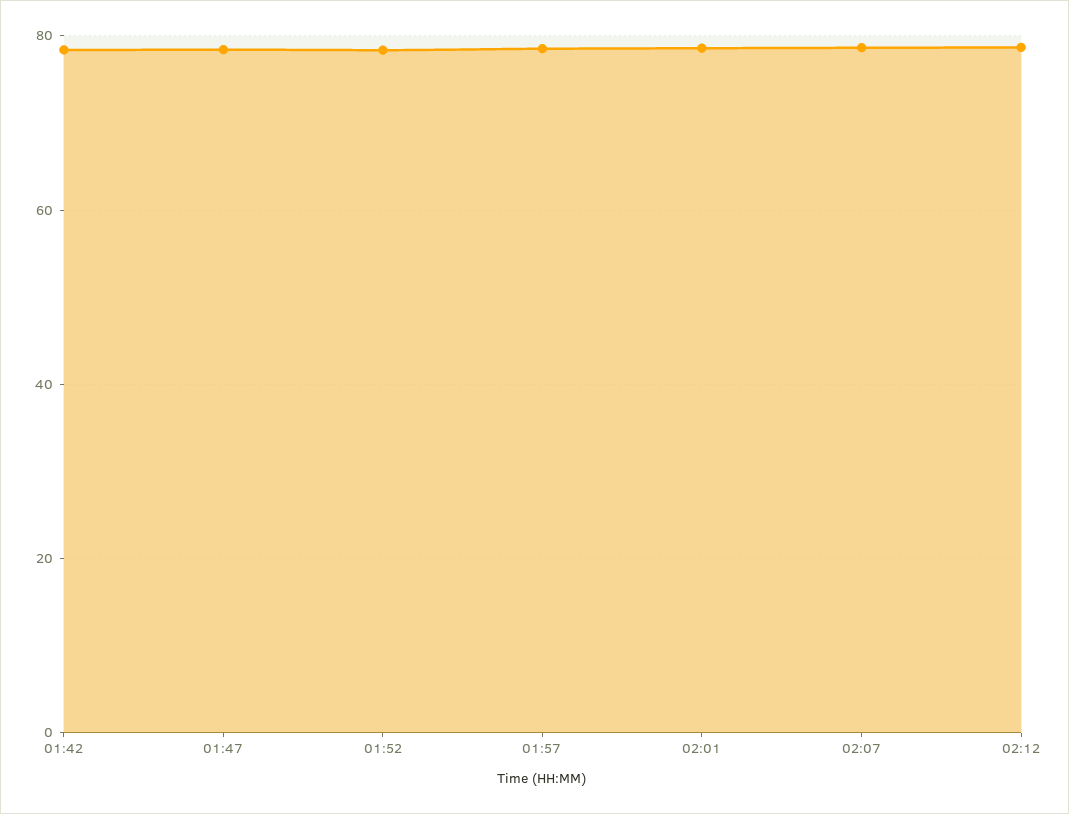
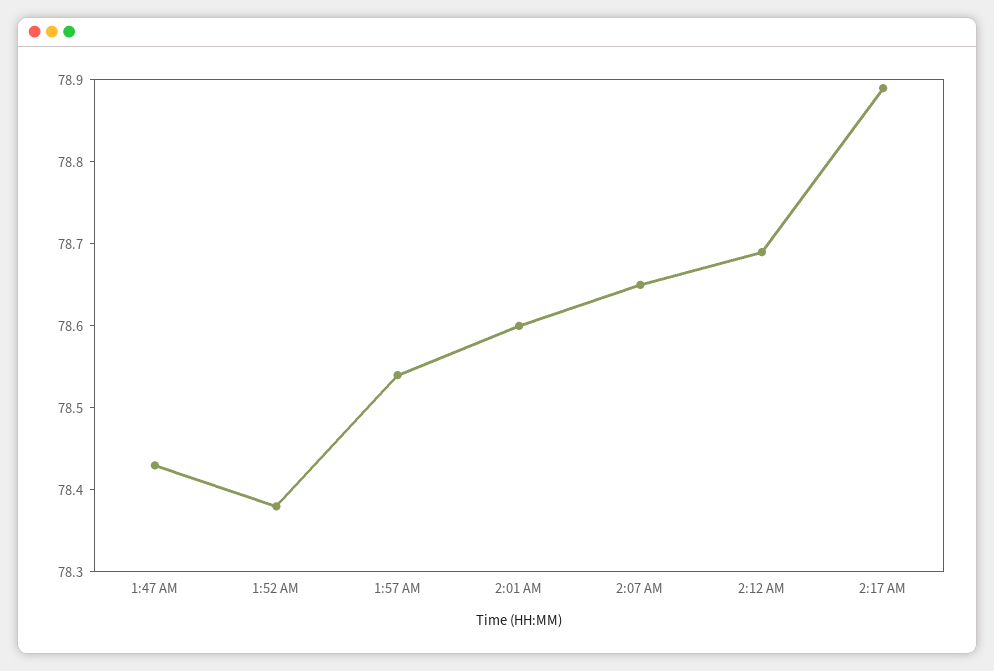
01:42: 78 -> none
2:17 AM: none -> 78.89

